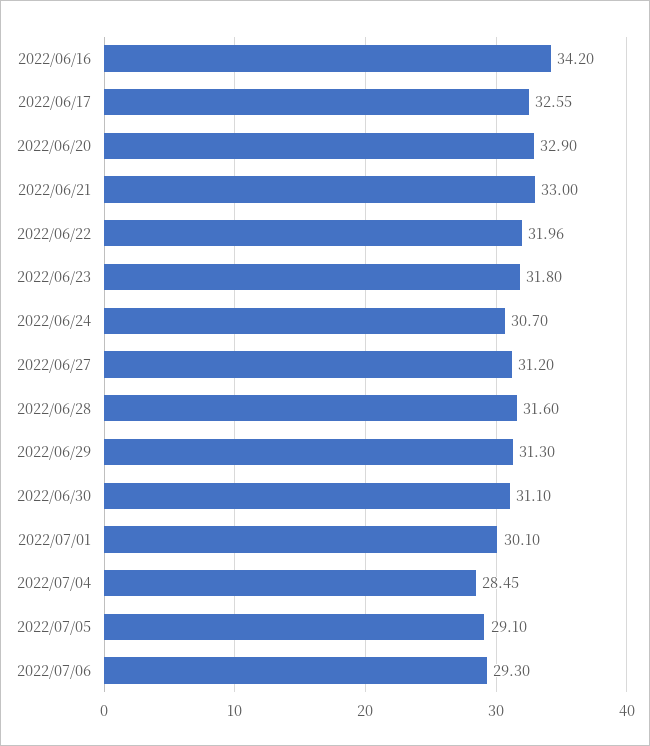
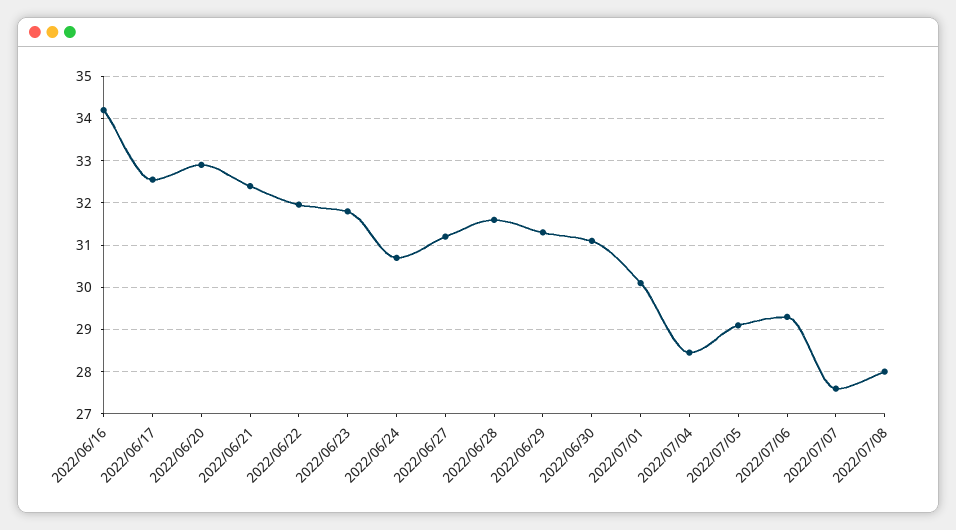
2022/06/21: 33 -> 32.4
2022/07/07: none -> 27.6
2022/07/08: none -> 28

